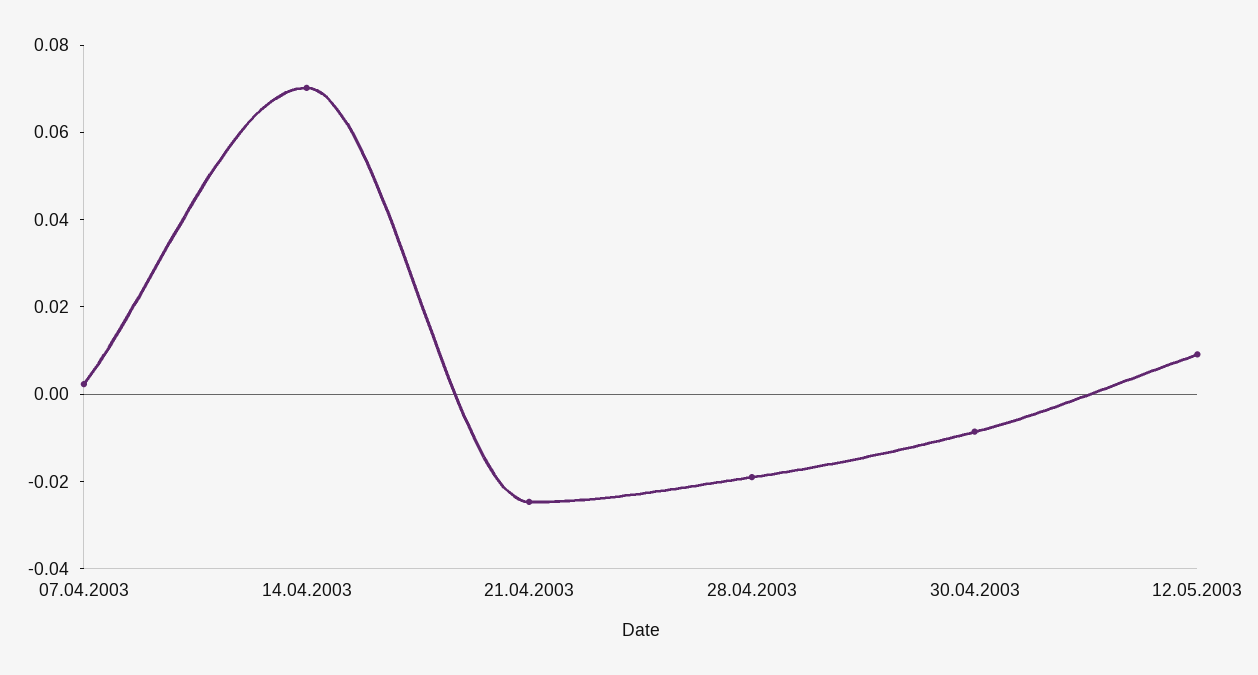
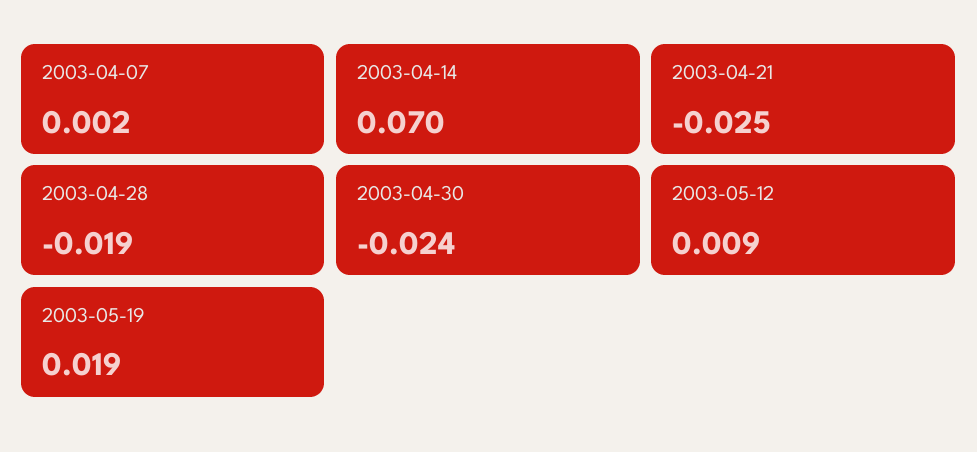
30.04.2003: -0.01 -> -0.024
2003-05-19: none -> 0.019

